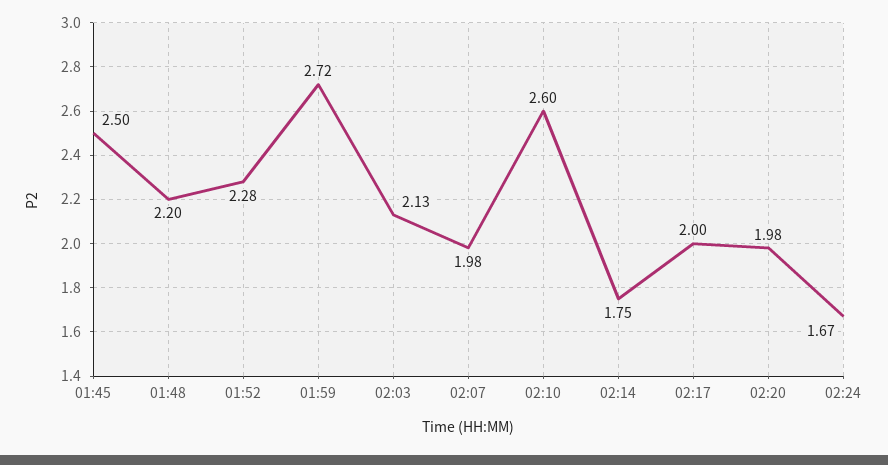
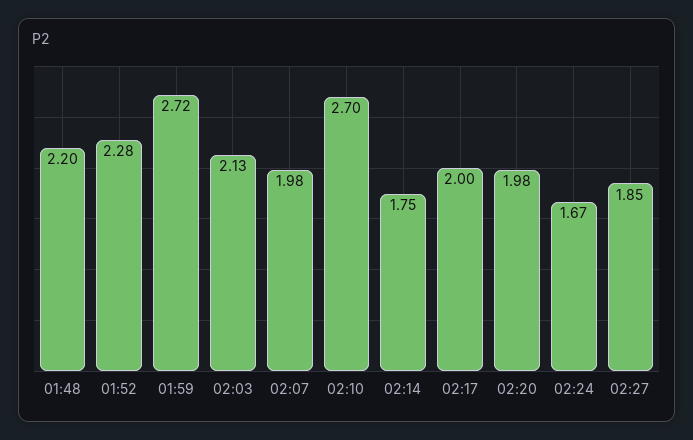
01:45: 2.5 -> none
02:10: 2.6 -> 2.7
02:27: none -> 1.85

